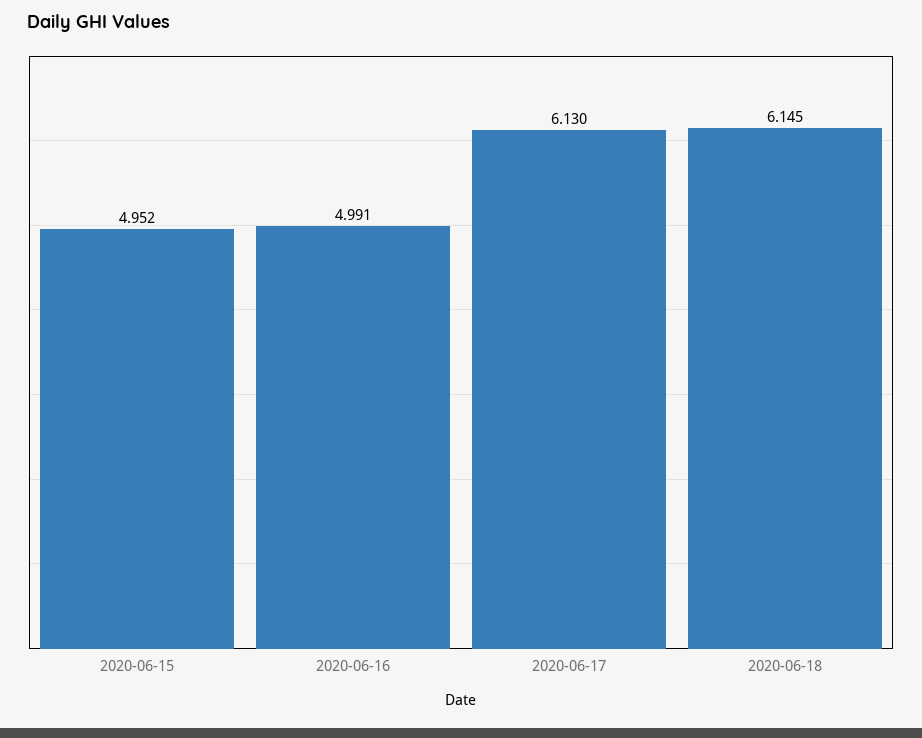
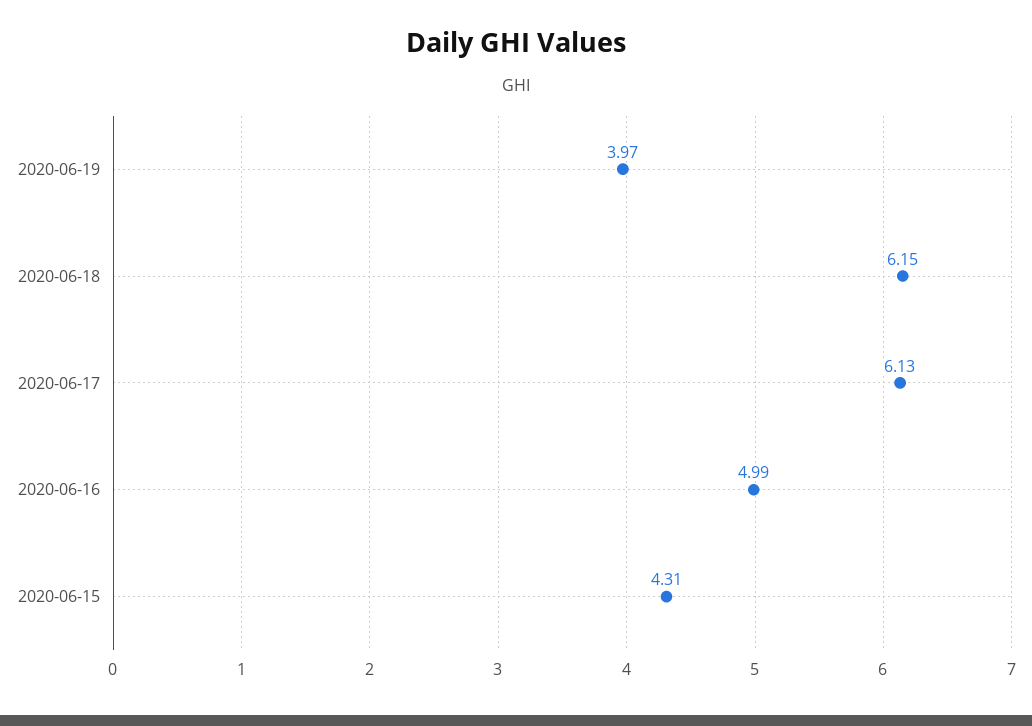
2020-06-15: 4.952 -> 4.31
2020-06-19: none -> 3.97

